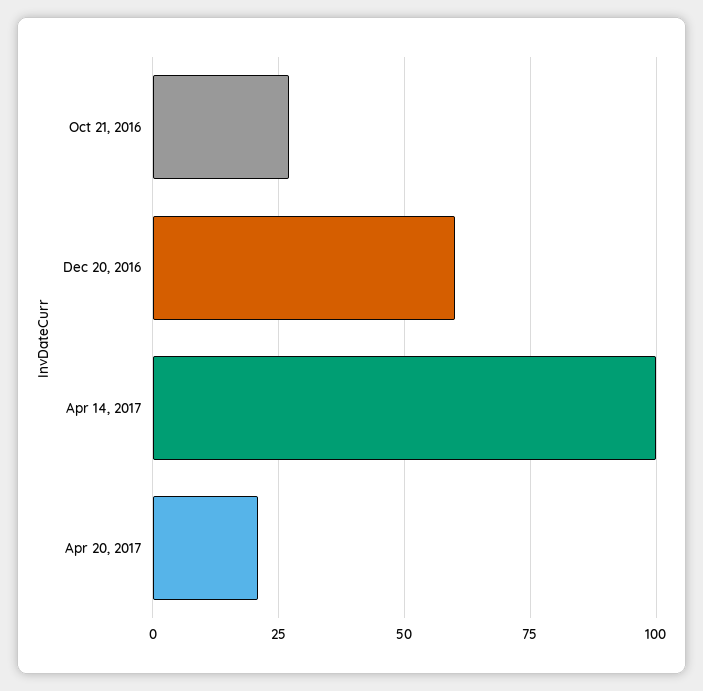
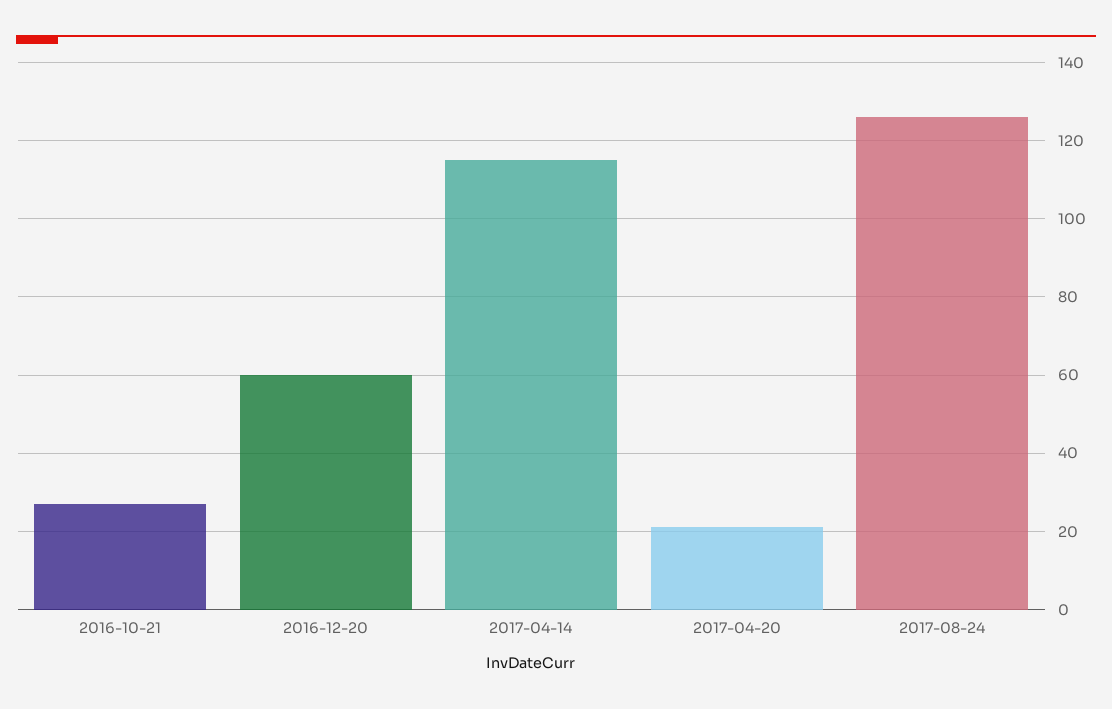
Apr 14, 2017: 100 -> 115
2017-08-24: none -> 125

